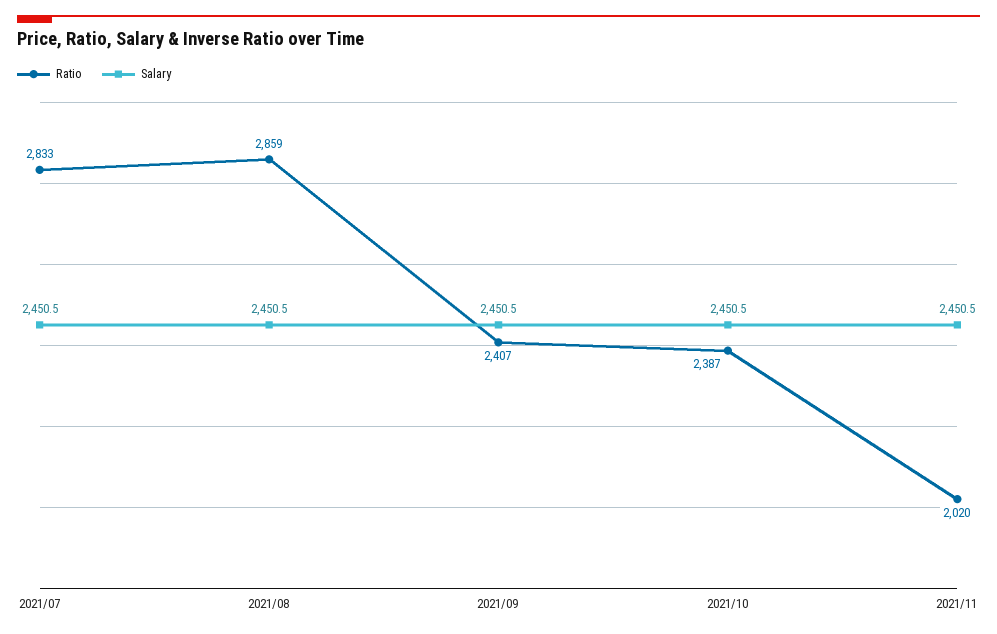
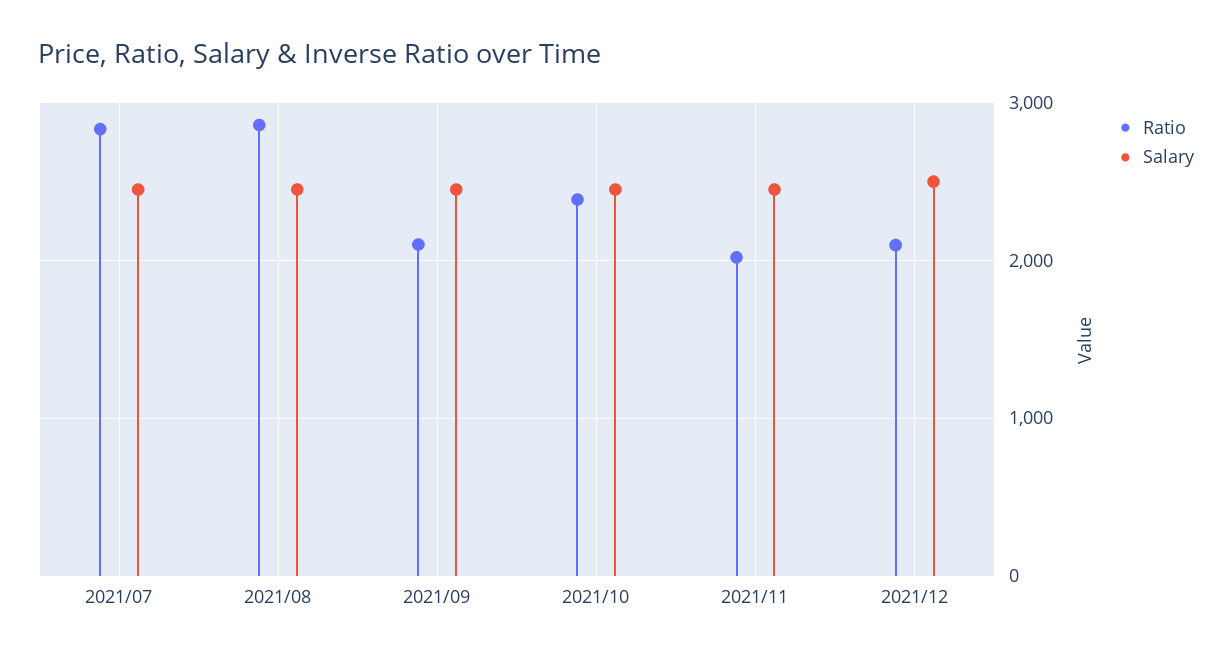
Ratio, 2021/09: 2407 -> 2100
Ratio, 2021/12: none -> 2100
Salary, 2021/12: none -> 2500

